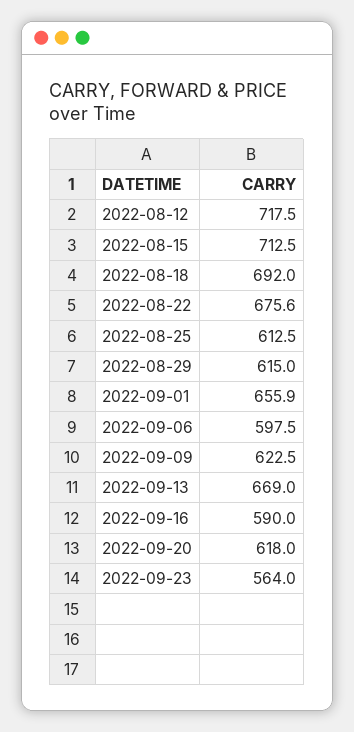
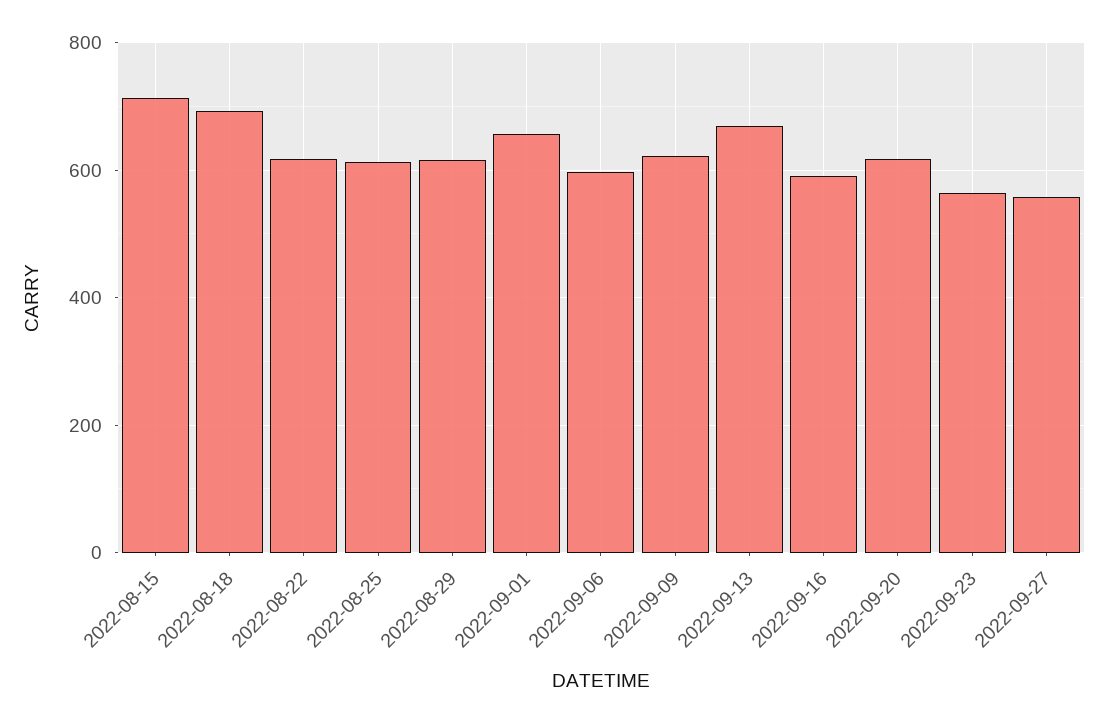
2022-08-12: 717.5 -> none
2022-08-22: 675.6 -> 620
2022-09-27: none -> 560

